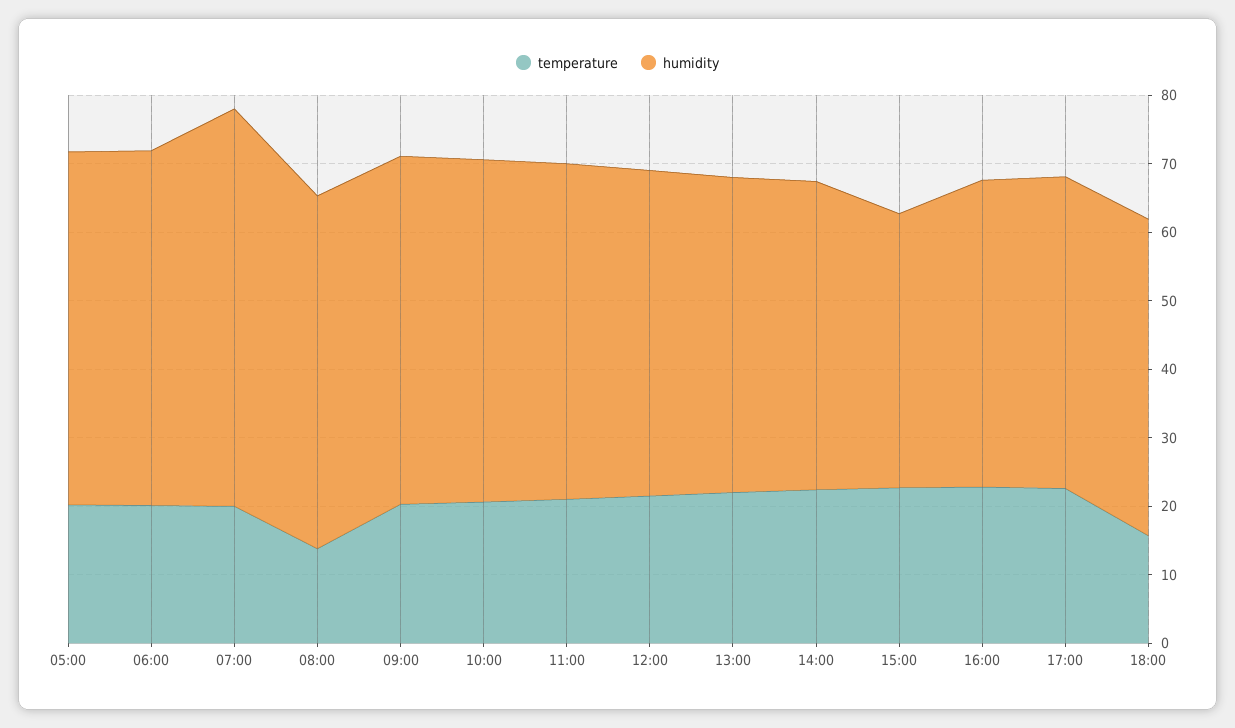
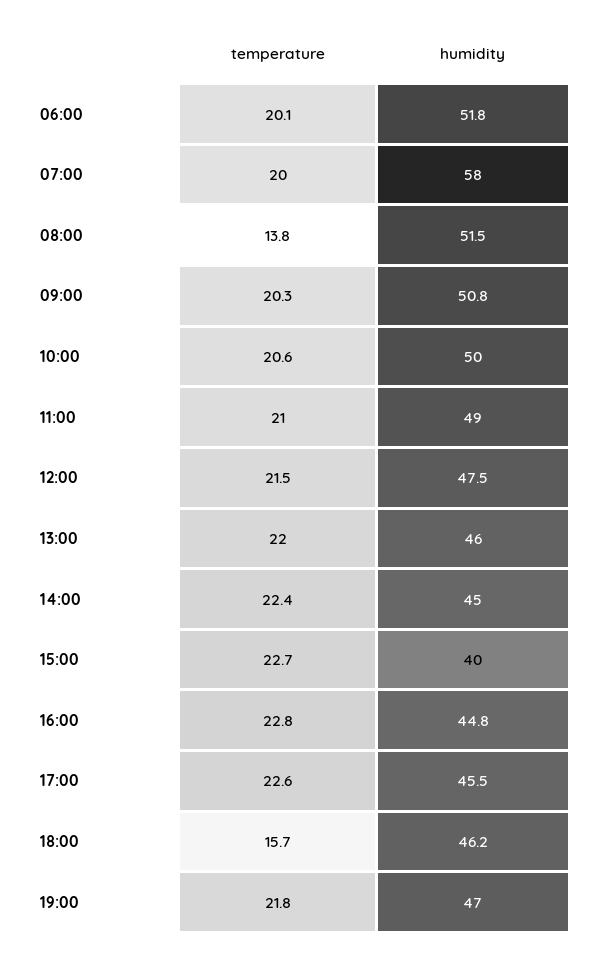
temperature, 05:00: 20 -> none
humidity, 05:00: 52 -> none
temperature, 19:00: none -> 21.8
humidity, 19:00: none -> 47

